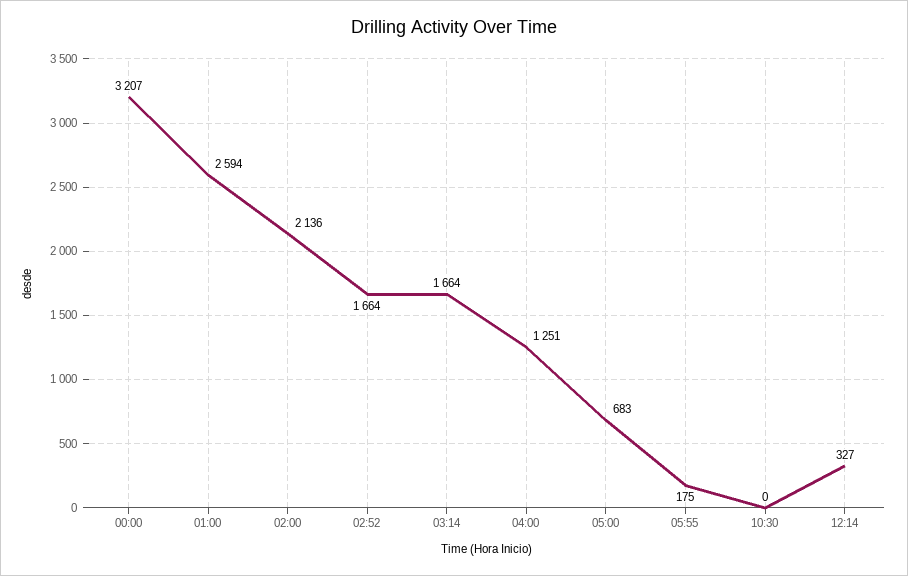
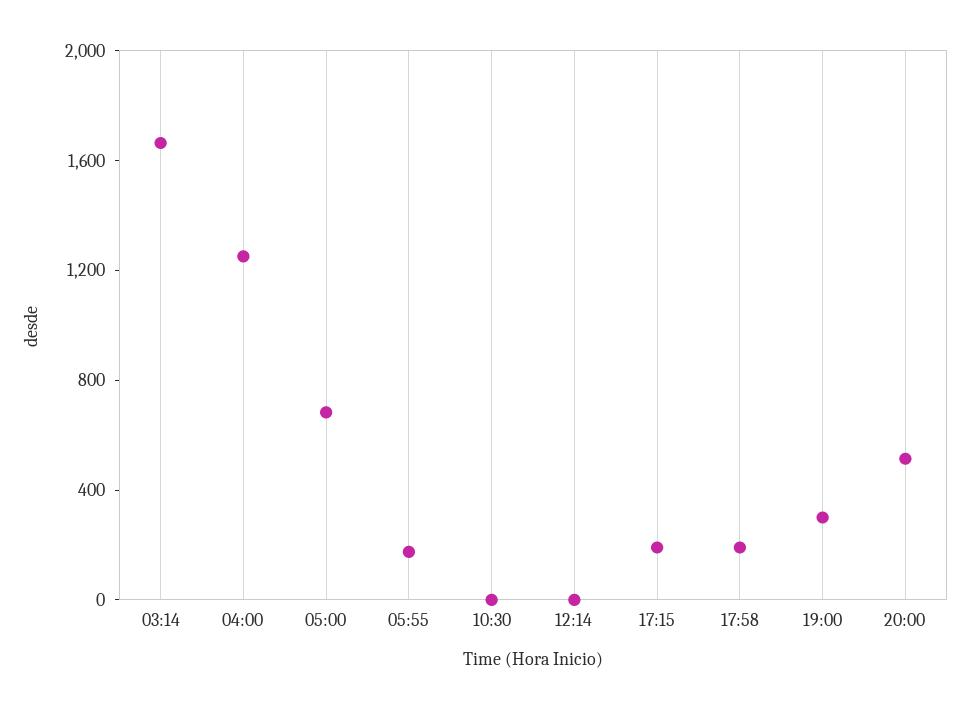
00:00: 3207 -> none
01:00: 2594 -> none
02:00: 2136 -> none
02:52: 1664 -> none
12:14: 327 -> 0
17:15: none -> 200
17:58: none -> 200
19:00: none -> 300
20:00: none -> 500

